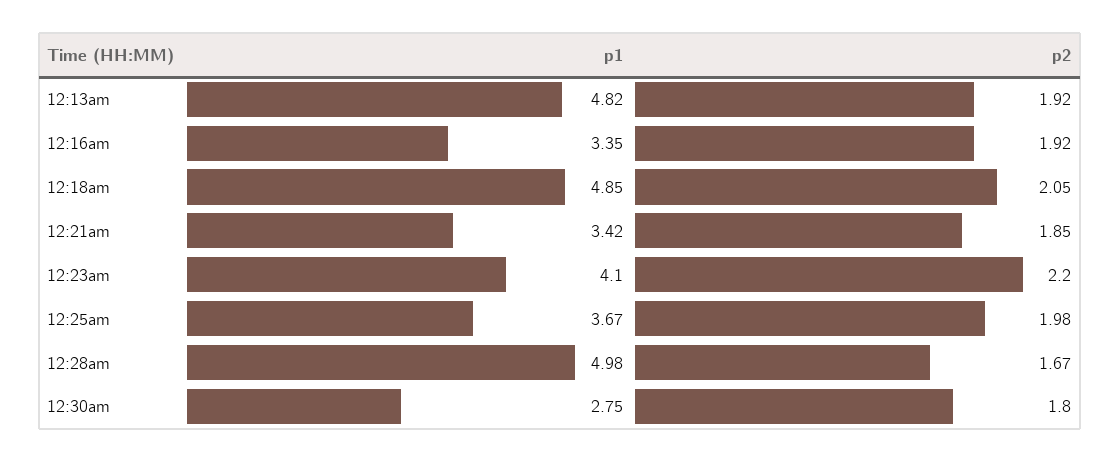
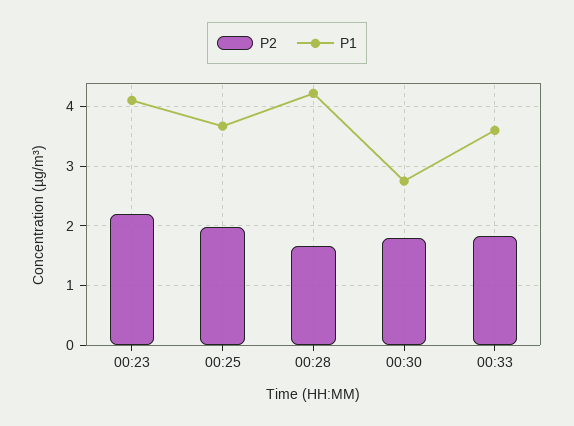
p1, 12:13am: 4.82 -> none
p2, 12:13am: 1.92 -> none
p1, 12:16am: 3.35 -> none
p2, 12:16am: 1.92 -> none
p1, 12:18am: 4.85 -> none
p2, 12:18am: 2.05 -> none
p1, 12:21am: 3.42 -> none
p2, 12:21am: 1.85 -> none
p1, 12:28am: 4.98 -> 4.2
p2, 00:33: none -> 1.8
p1, 00:33: none -> 3.6

